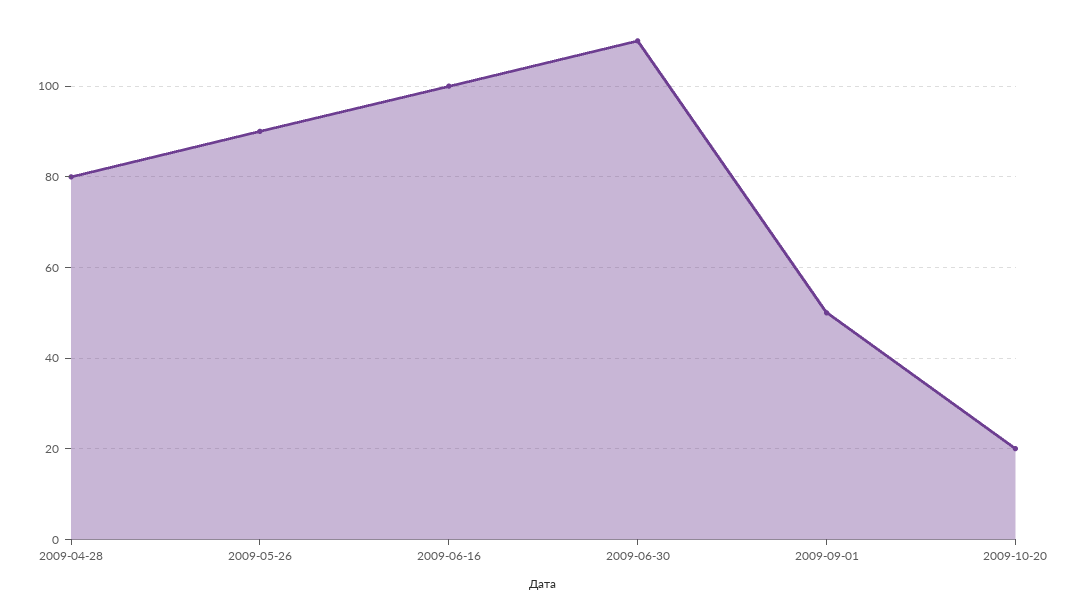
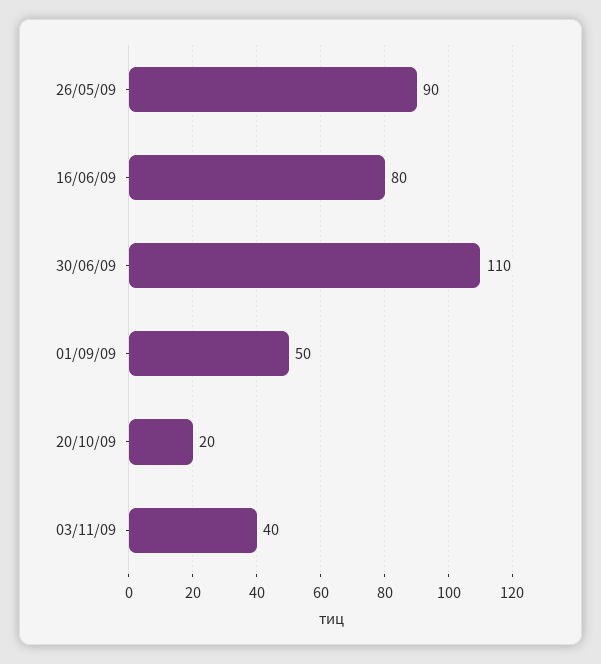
2009-04-28: 80 -> none
2009-06-16: 100 -> 80
03/11/09: none -> 40

